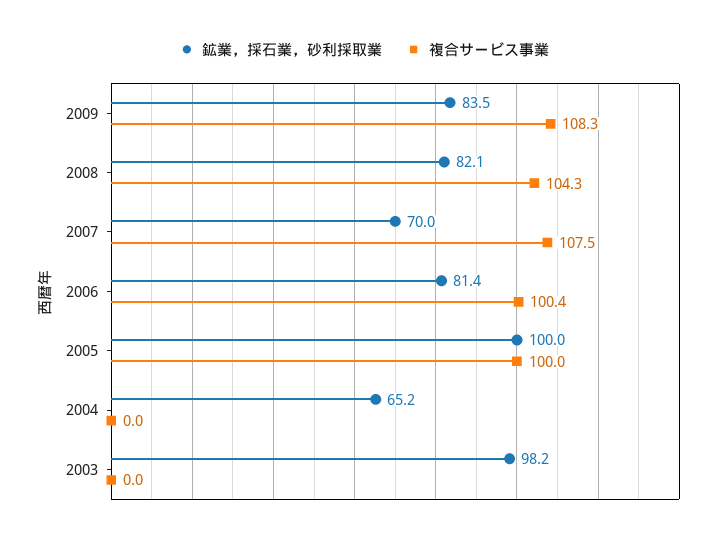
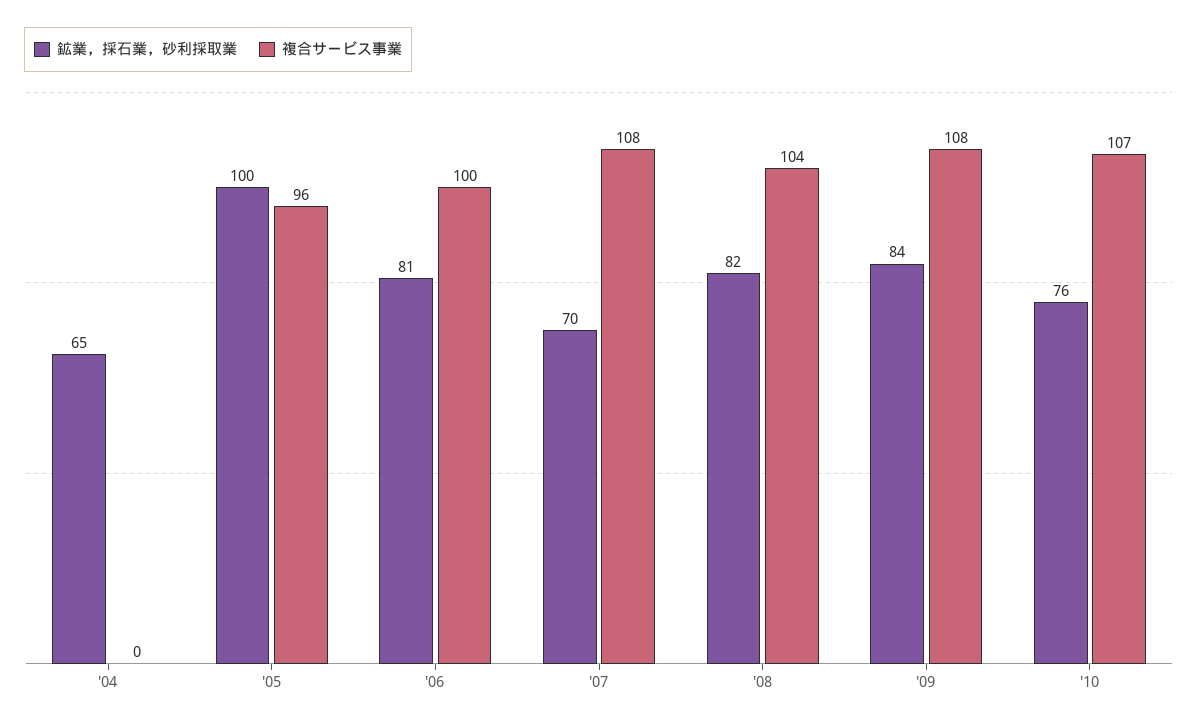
複合サービス事業, 2005: 100 -> 96
鉱業，採石業，砂利採取業, 2003: 98.2 -> none
複合サービス事業, 2003: 0 -> none
鉱業，採石業，砂利採取業, '10: none -> 76
複合サービス事業, '10: none -> 107

